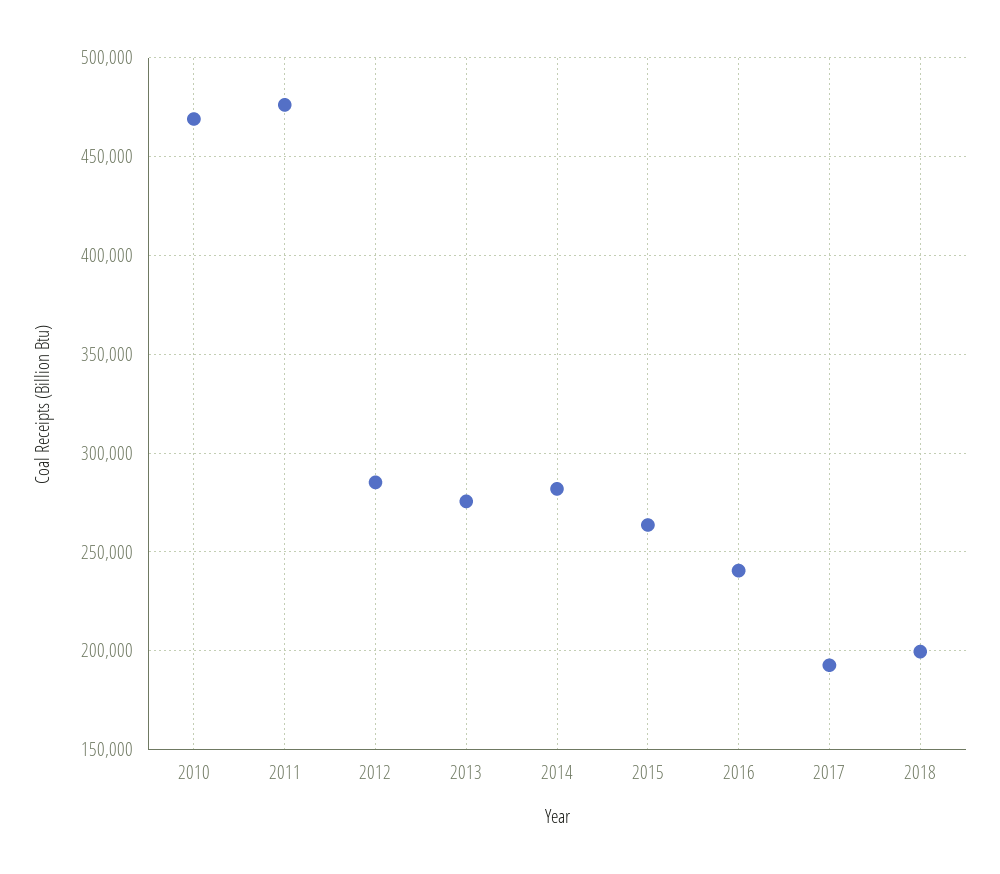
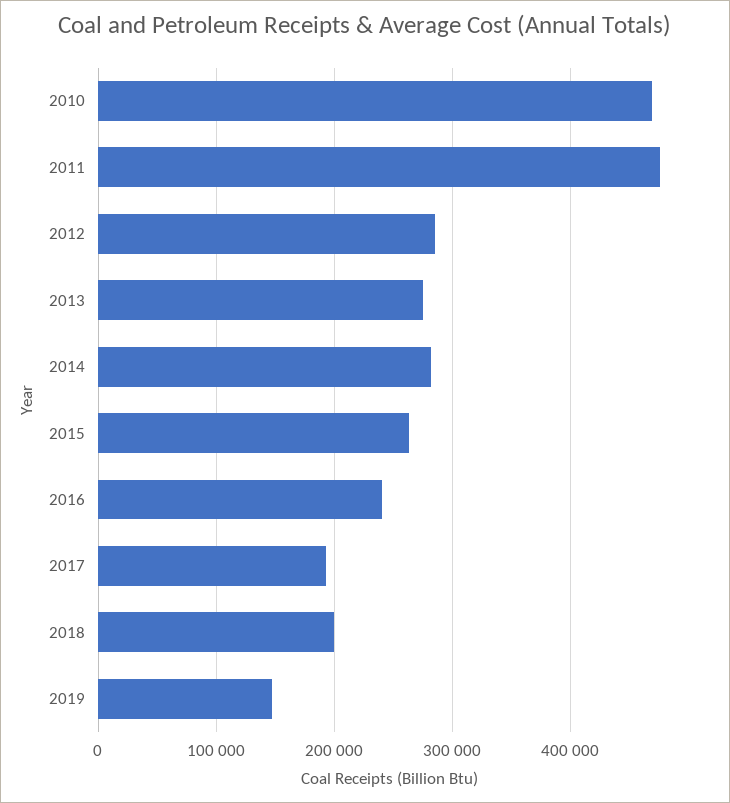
2019: none -> 150000

